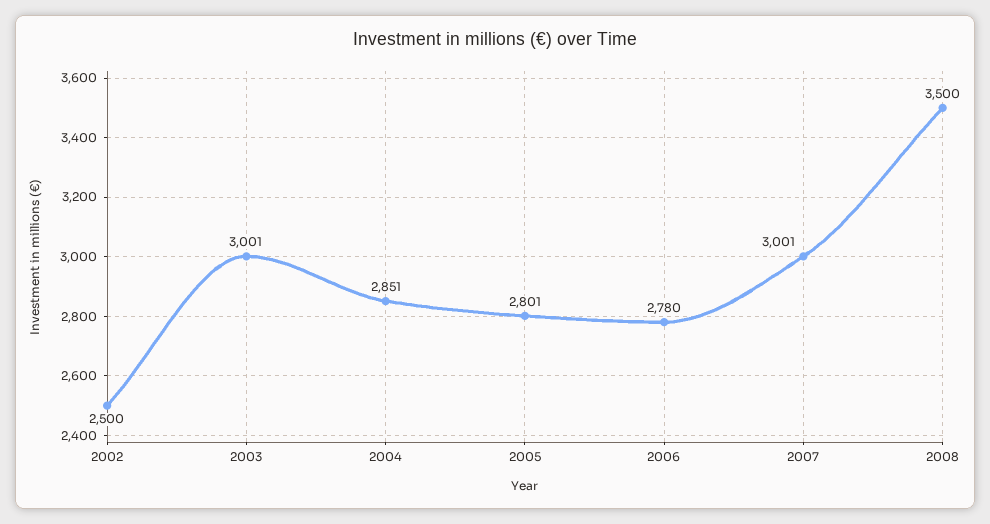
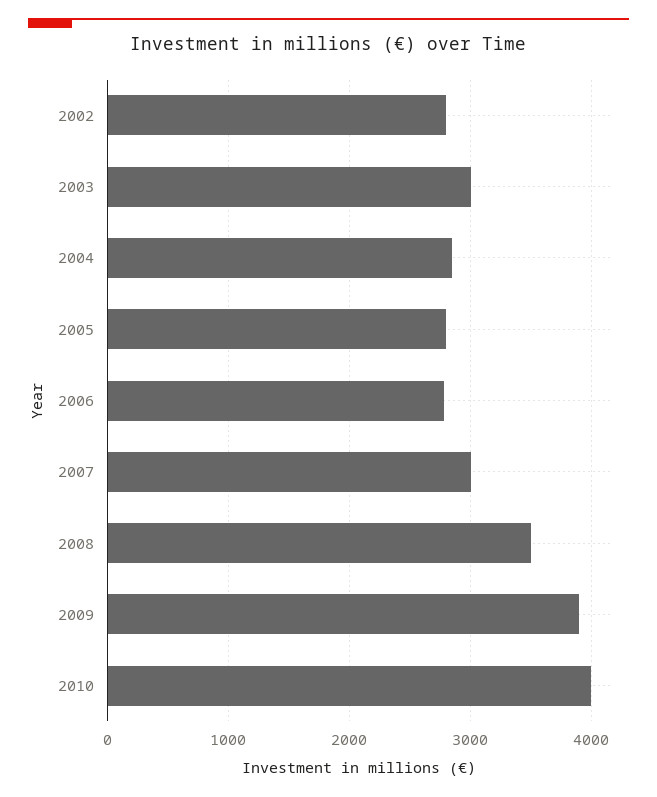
2002: 2500 -> 2800
2009: none -> 3900
2010: none -> 4000

